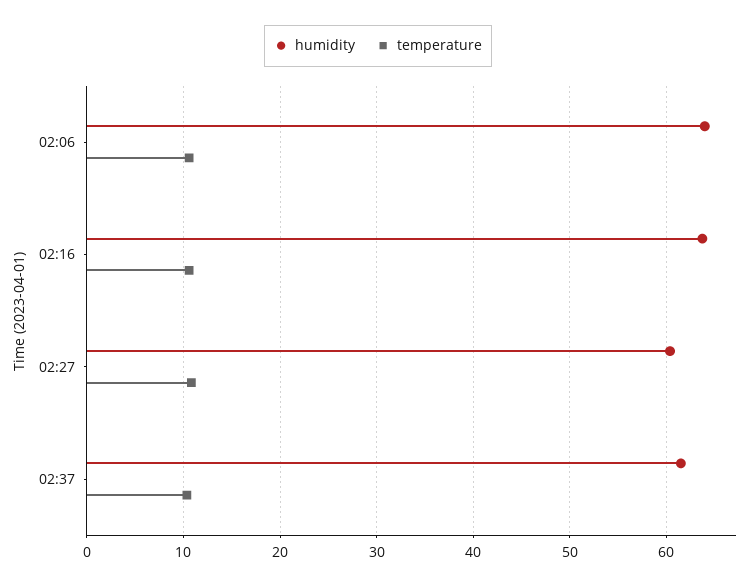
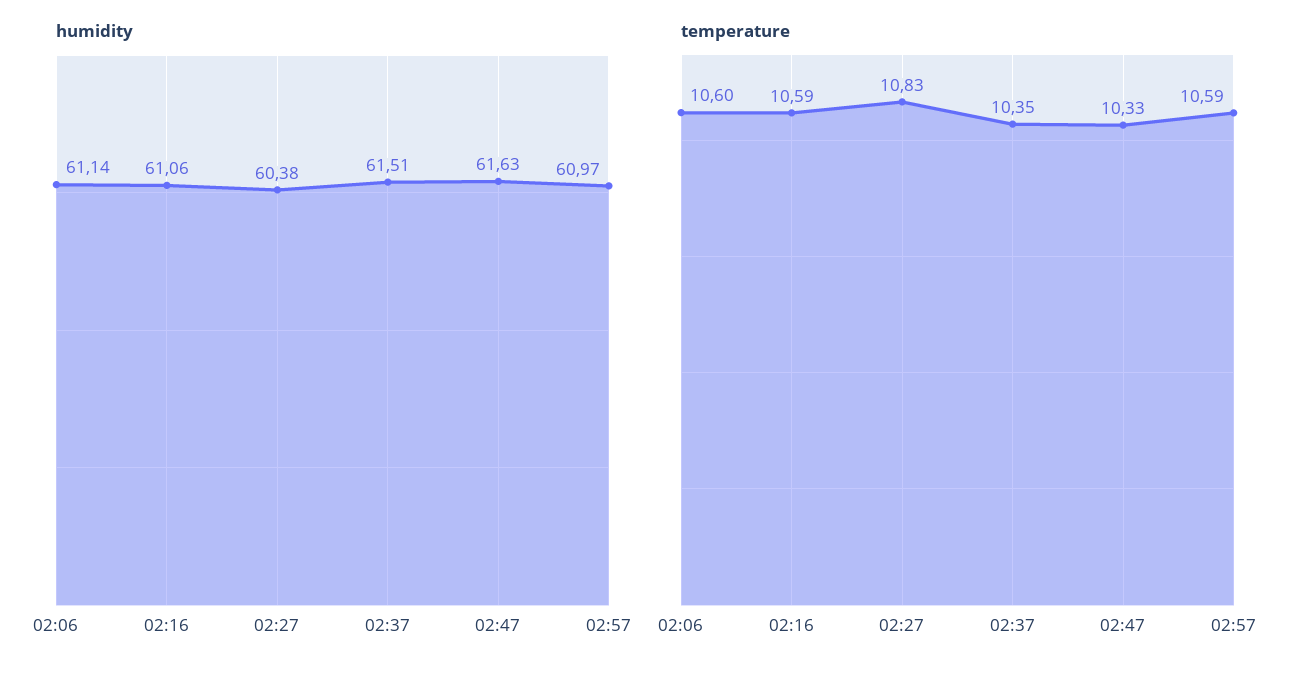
humidity, 02:06: 64 -> 61.14
humidity, 02:16: 64 -> 61.06
humidity, 02:47: none -> 61.63
humidity, 02:57: none -> 60.97
temperature, 02:47: none -> 10.33
temperature, 02:57: none -> 10.59

